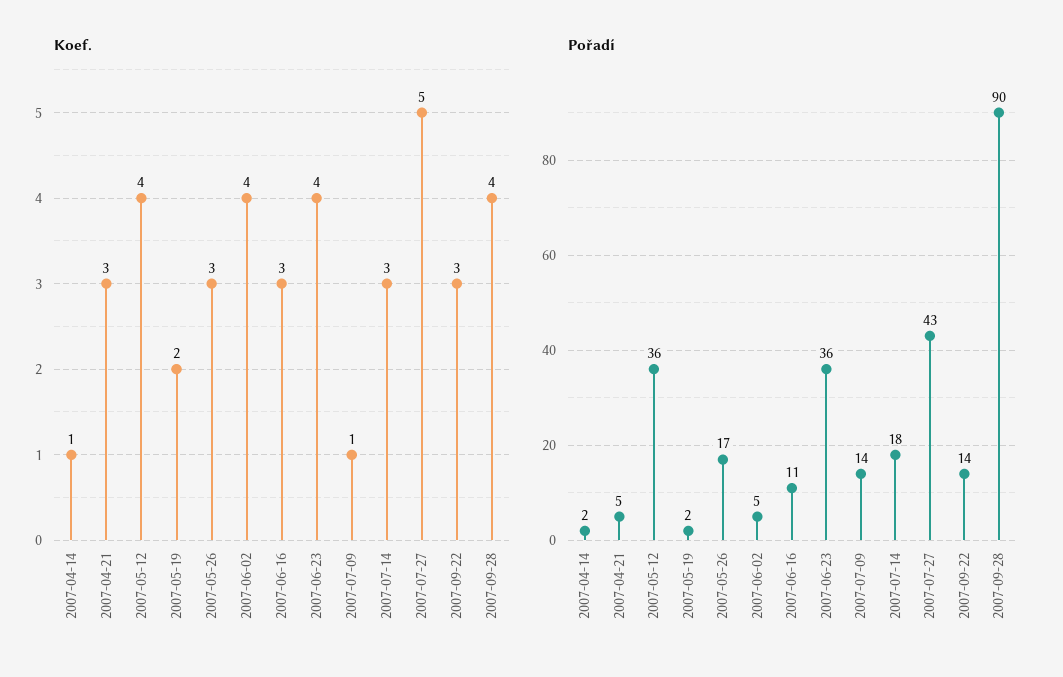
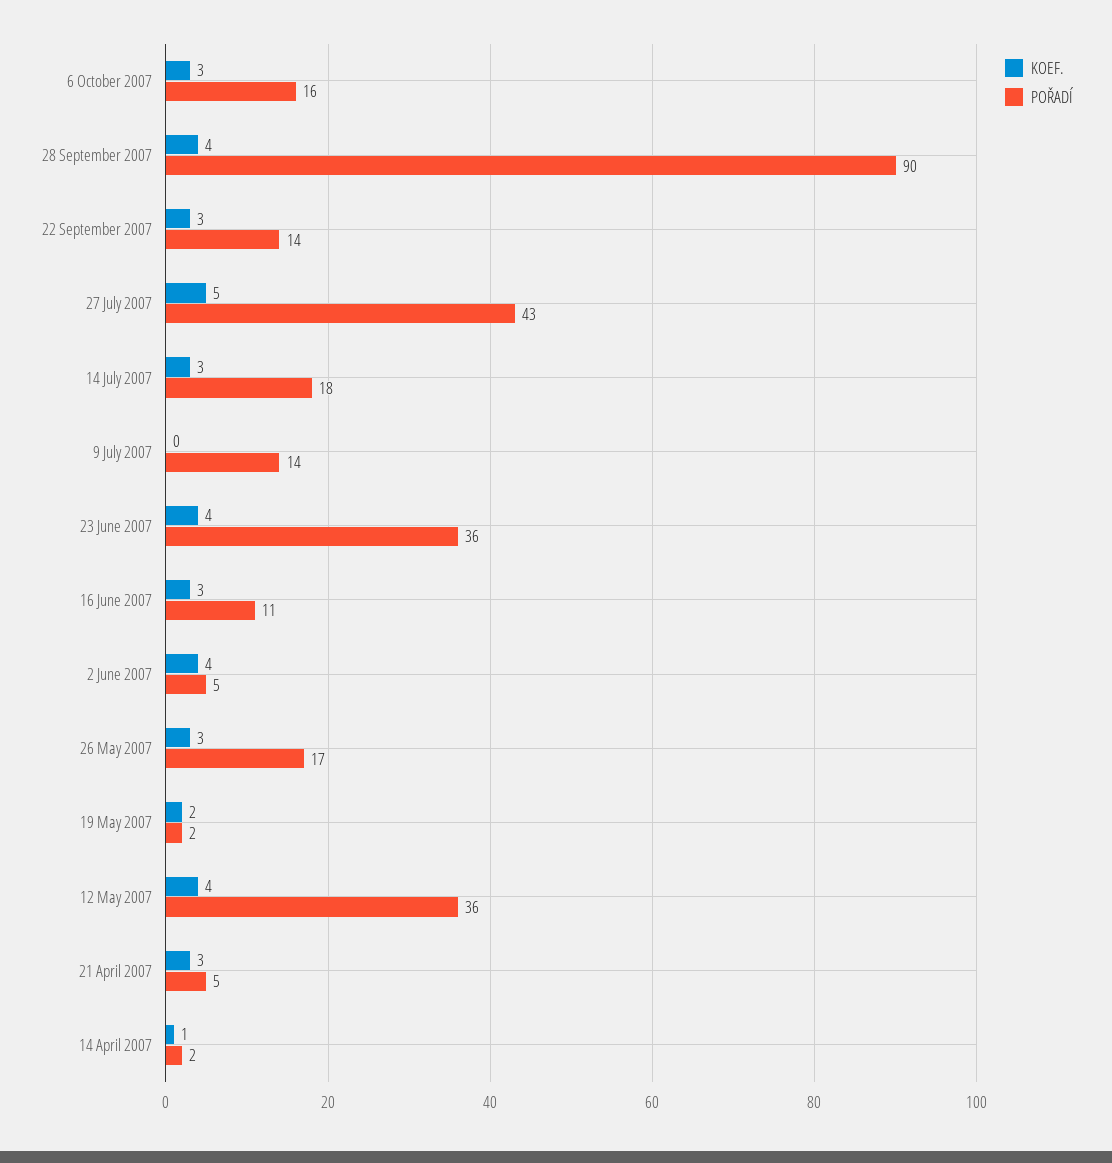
Koef., 2007-07-09: 1 -> 0
Koef., 6 October 2007: none -> 3
Pořadí, 6 October 2007: none -> 16

